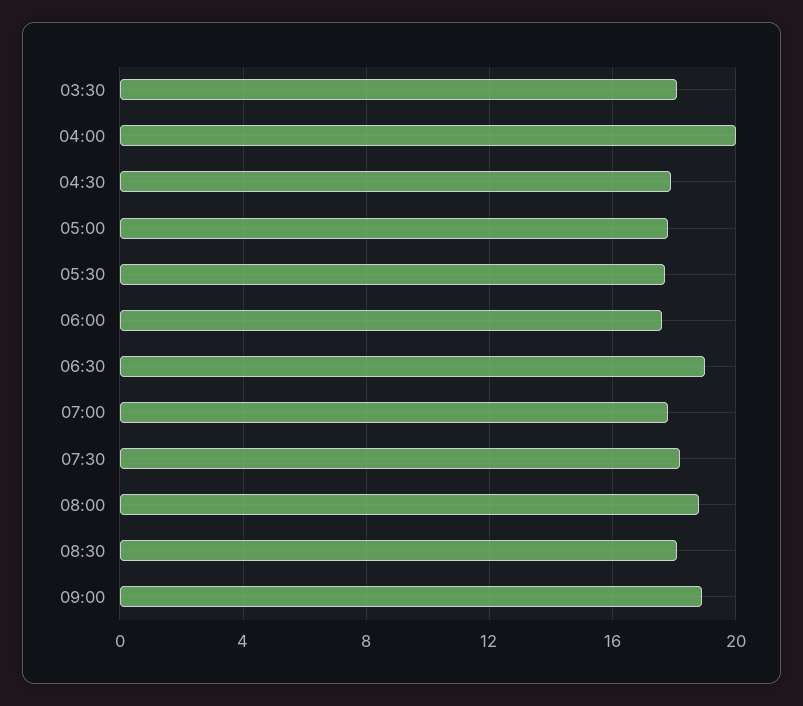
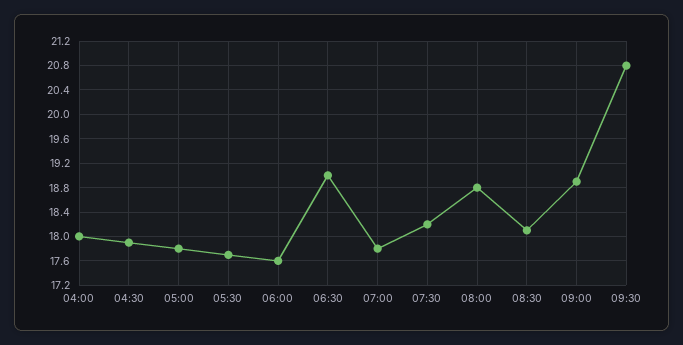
03:30: 18 -> none
04:00: 20 -> 18
09:30: none -> 20.8

